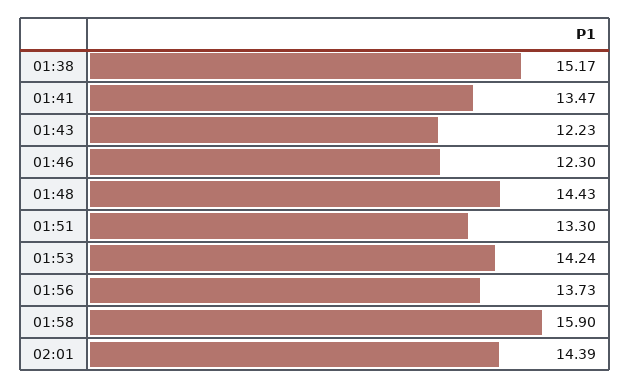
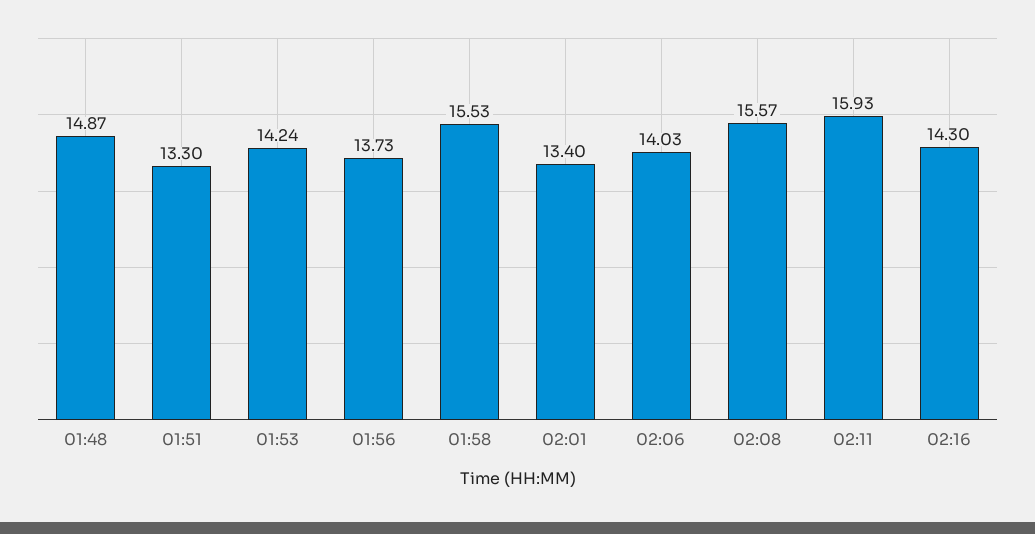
01:38: 15.17 -> none
01:41: 13.47 -> none
01:43: 12.23 -> none
01:46: 12.3 -> none
01:48: 14.43 -> 14.87
01:58: 15.9 -> 15.53
02:01: 14.39 -> 13.4
02:06: none -> 14.03
02:08: none -> 15.57
02:11: none -> 15.93
02:16: none -> 14.3

